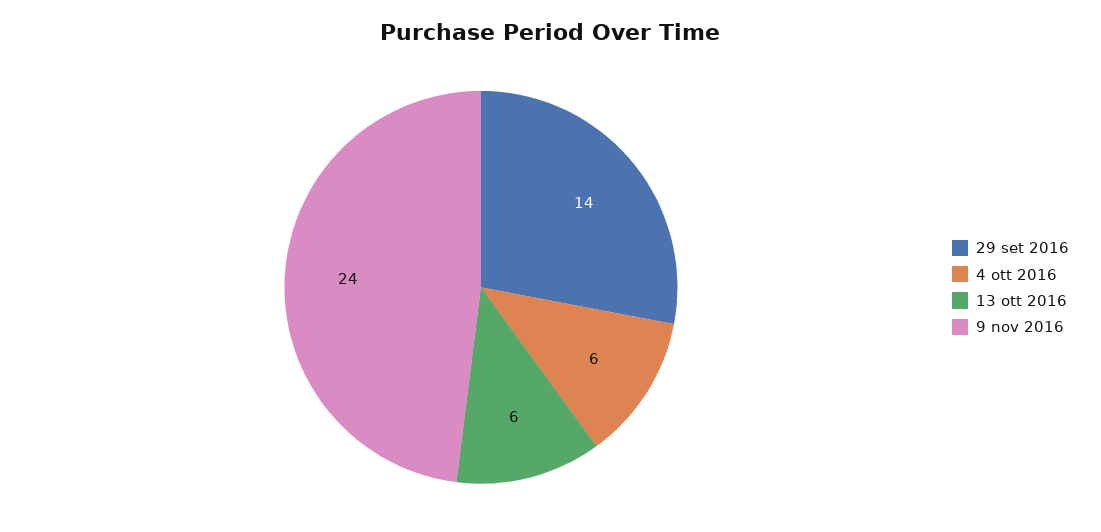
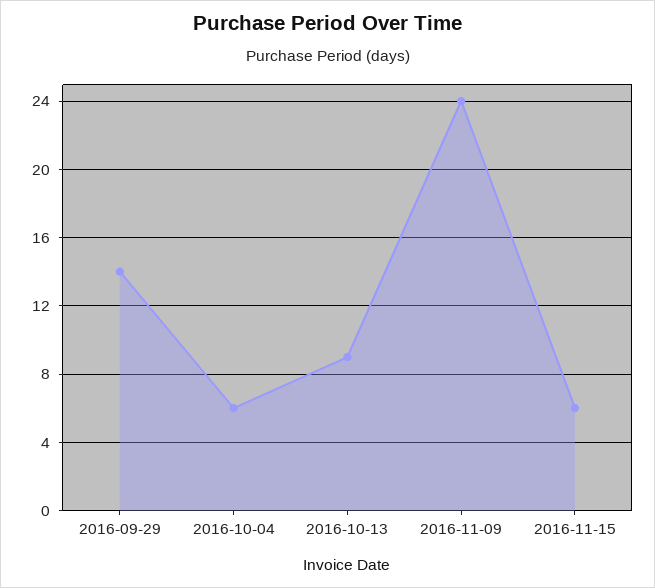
13 ott 2016: 6 -> 9
2016-11-15: none -> 6

